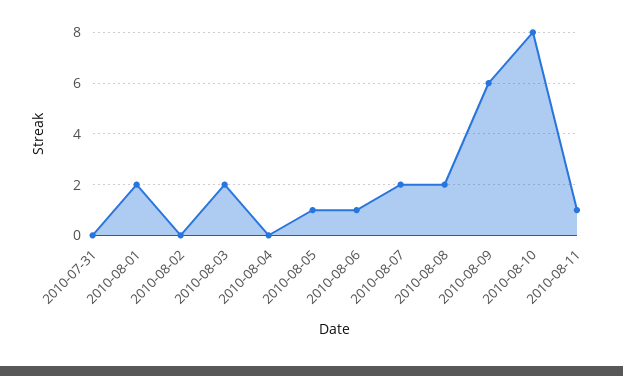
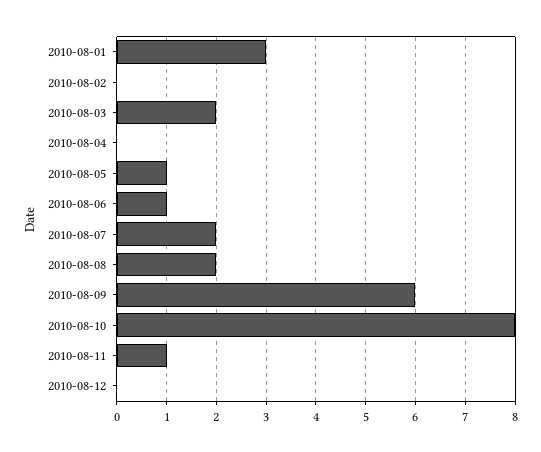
2010-07-31: 0 -> none
2010-08-01: 2 -> 3
2010-08-12: none -> 0

